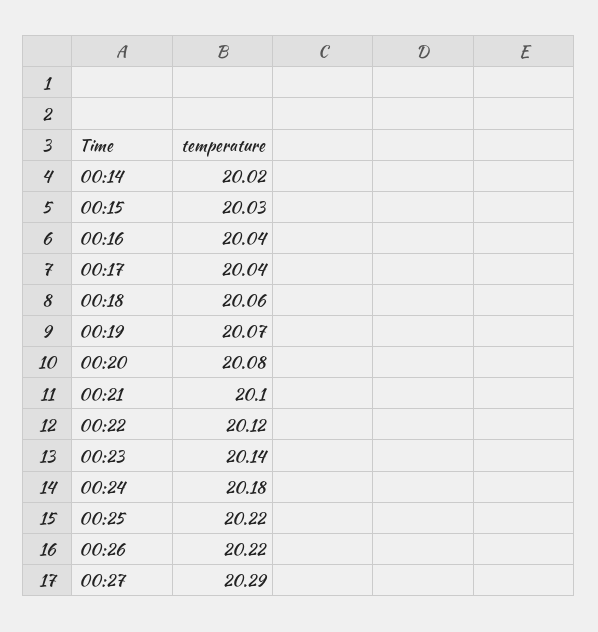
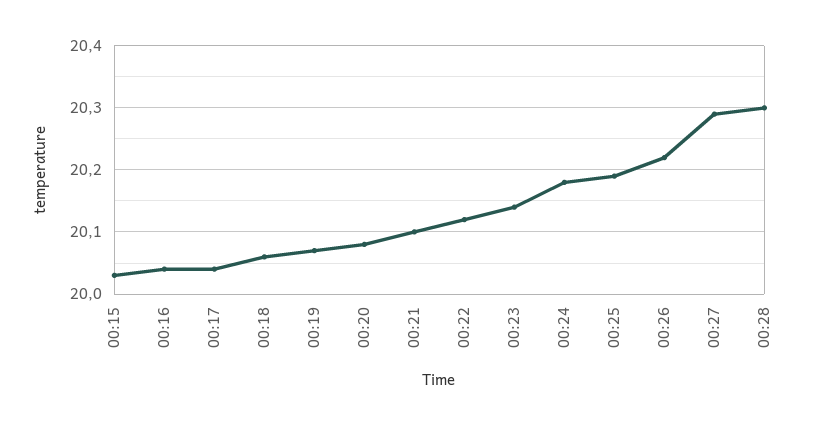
00:14: 20.02 -> none
00:25: 20.22 -> 20.19
00:28: none -> 20.3

